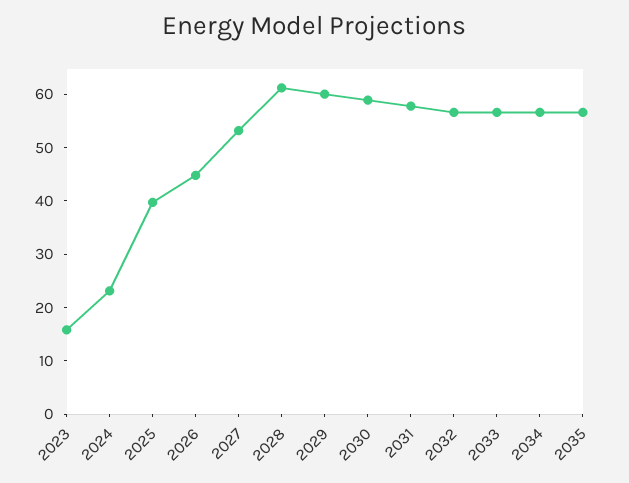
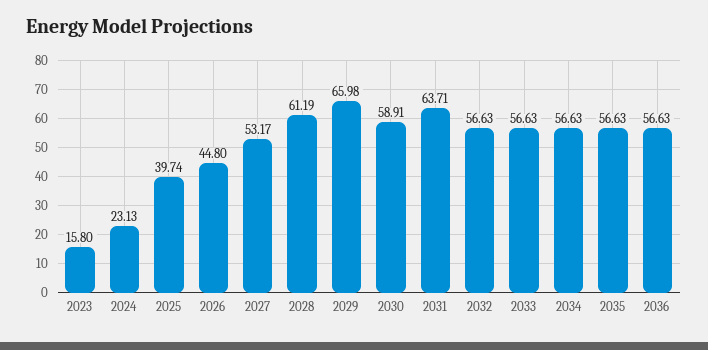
2029: 60 -> 65.98
2031: 58 -> 63.71
2036: none -> 56.63

